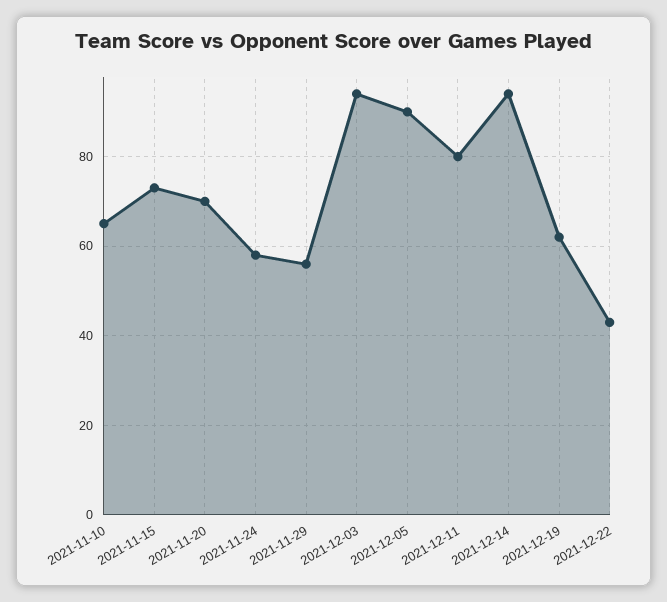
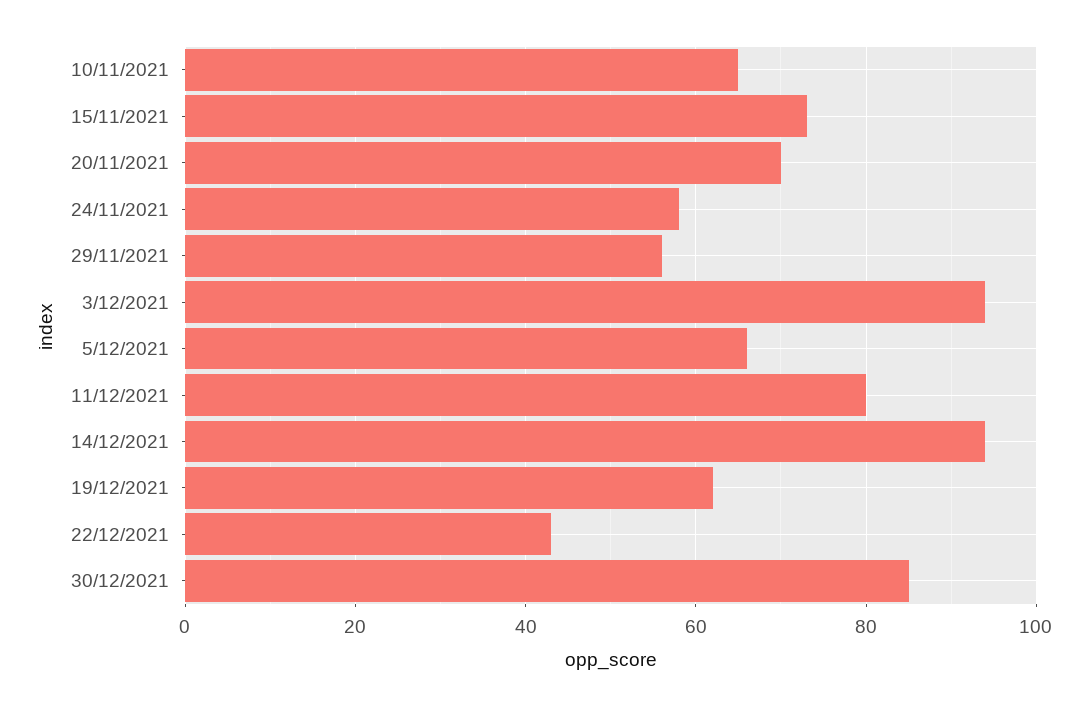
2021-12-05: 90 -> 65
30/12/2021: none -> 85

